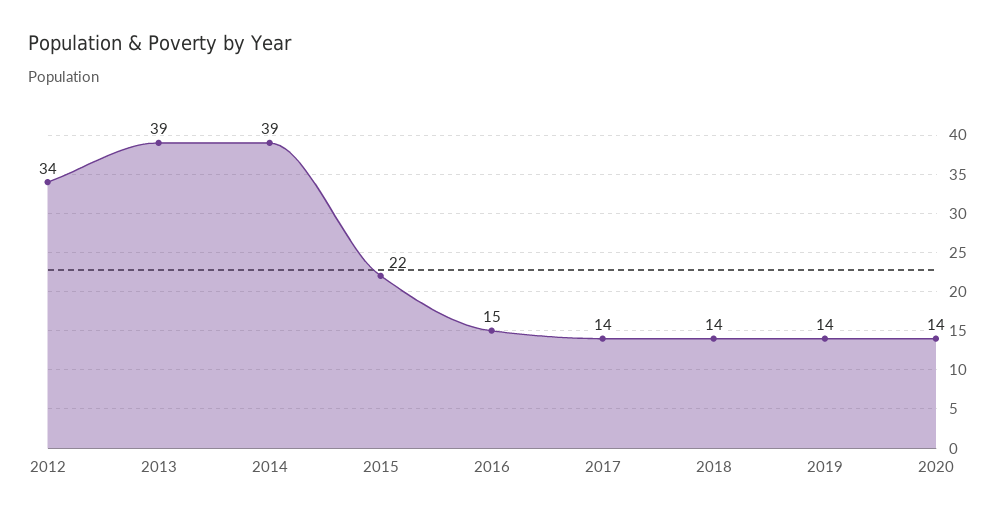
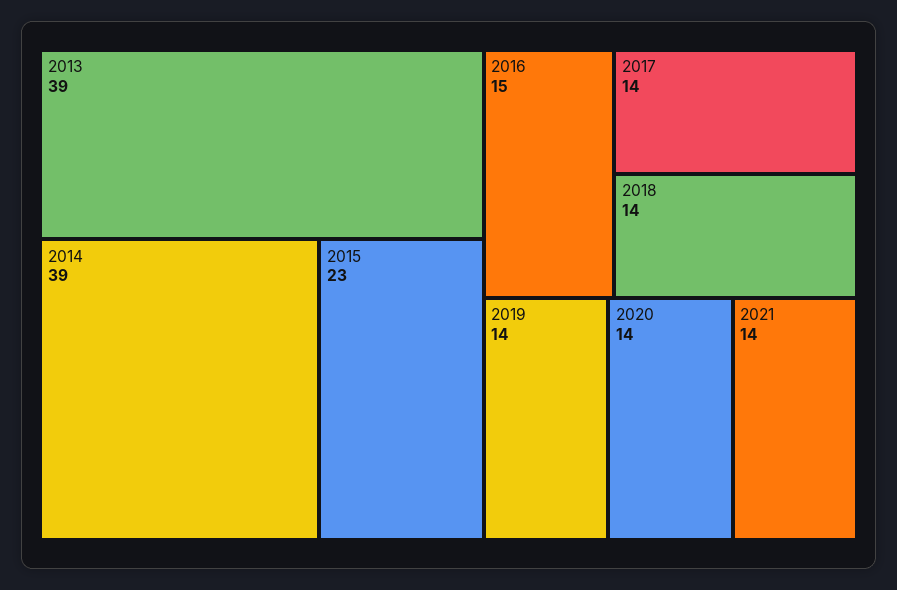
2012: 34 -> none
2015: 22 -> 23
2021: none -> 14

